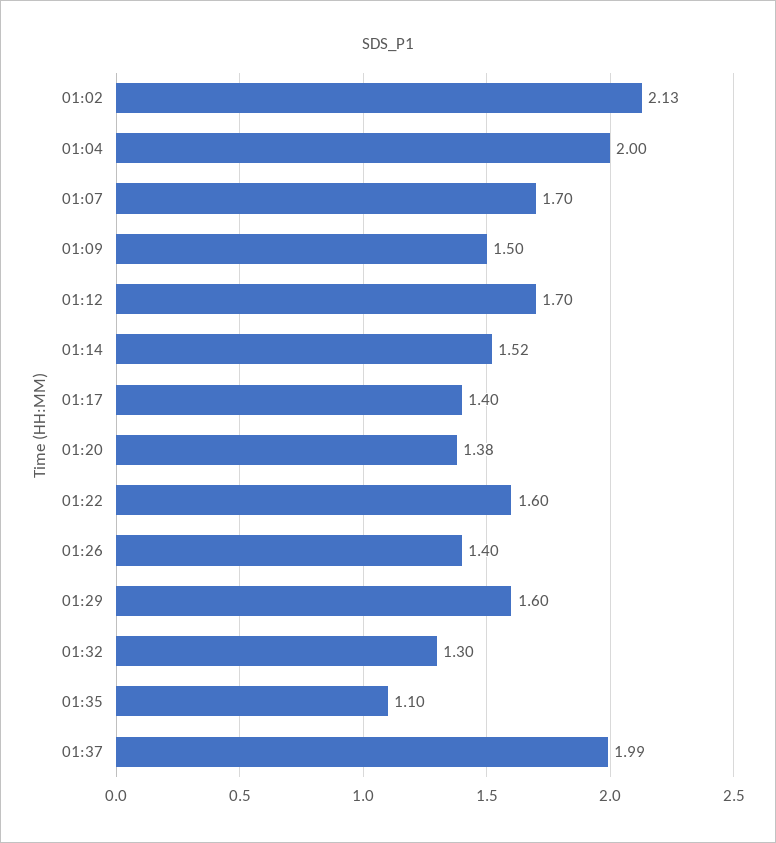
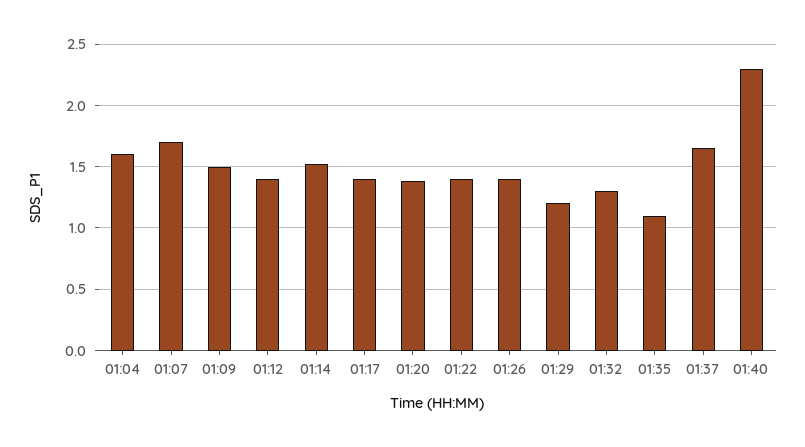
01:02: 2.13 -> none
01:04: 2 -> 1.6
01:12: 1.7 -> 1.4
01:22: 1.6 -> 1.4
01:29: 1.6 -> 1.2
01:37: 1.99 -> 1.65
01:40: none -> 2.3

